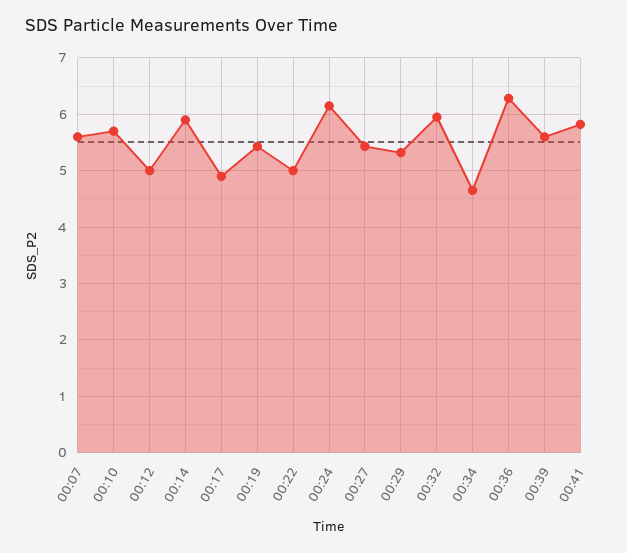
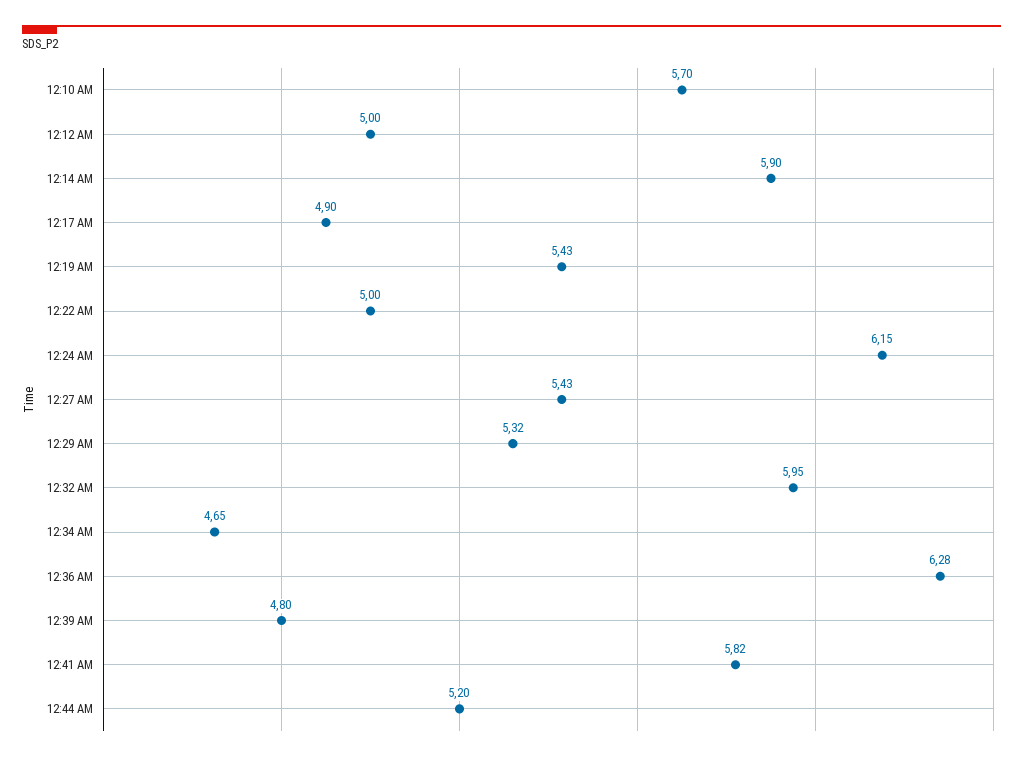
00:07: 5.6 -> none
00:39: 5.6 -> 4.8
12:44 AM: none -> 5.2

